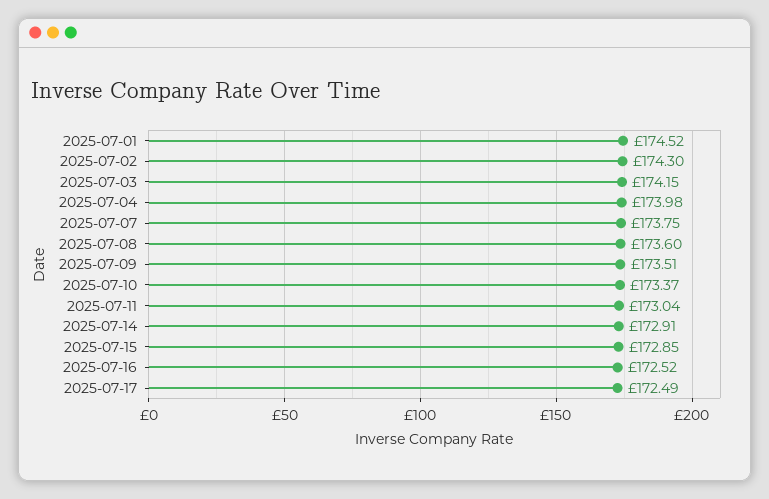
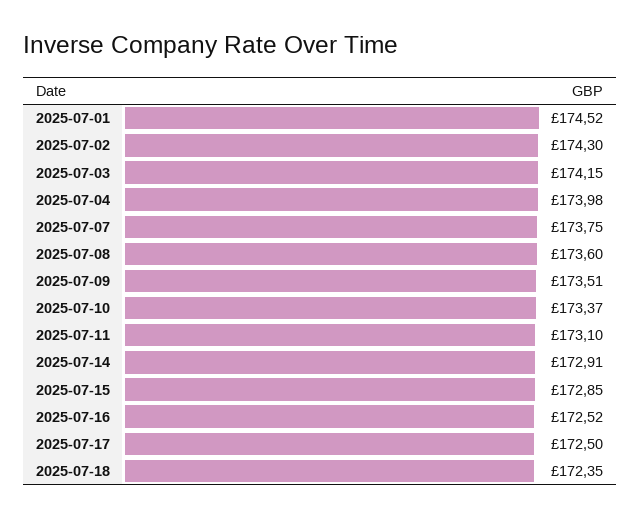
2025-07-11: 173.04 -> 173.1
2025-07-17: 172.49 -> 172.5
2025-07-18: none -> 172.35

